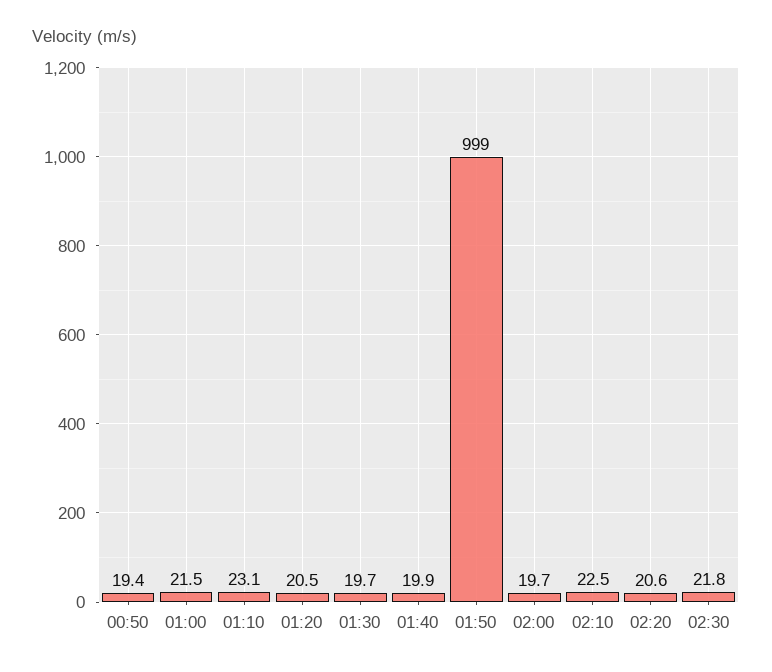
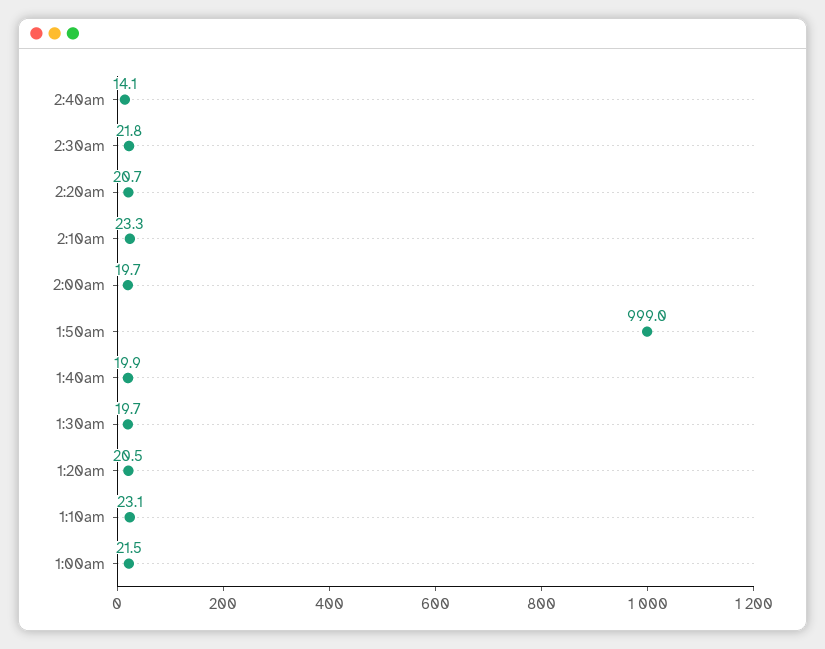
00:50: 19.4 -> none
02:10: 22.5 -> 23.3
02:20: 20.6 -> 20.7
2:40am: none -> 14.1

